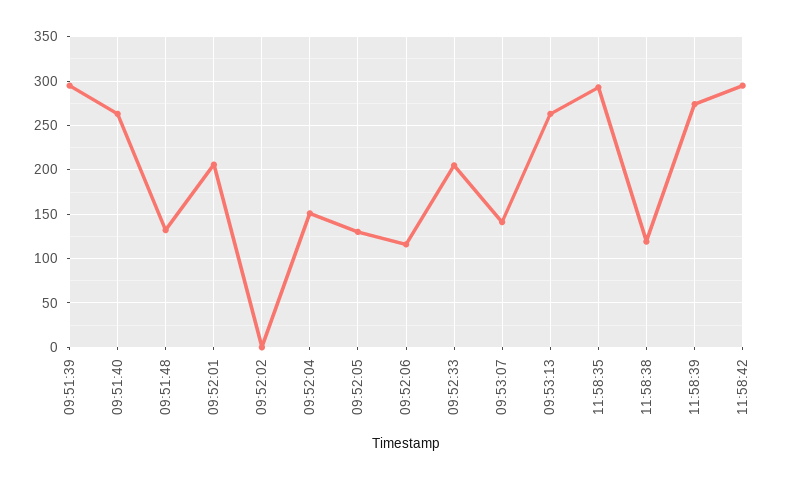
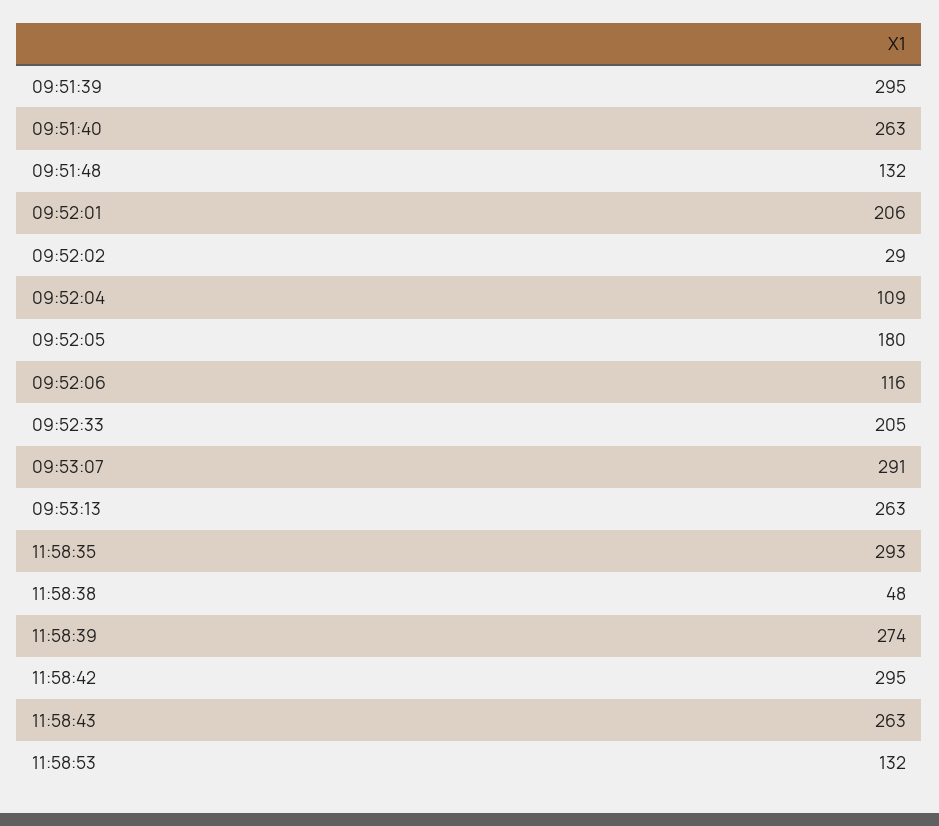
09:52:02: 0 -> 29
09:52:04: 150 -> 109
09:52:05: 130 -> 180
09:53:07: 140 -> 291
11:58:38: 120 -> 48
11:58:43: none -> 263
11:58:53: none -> 132

